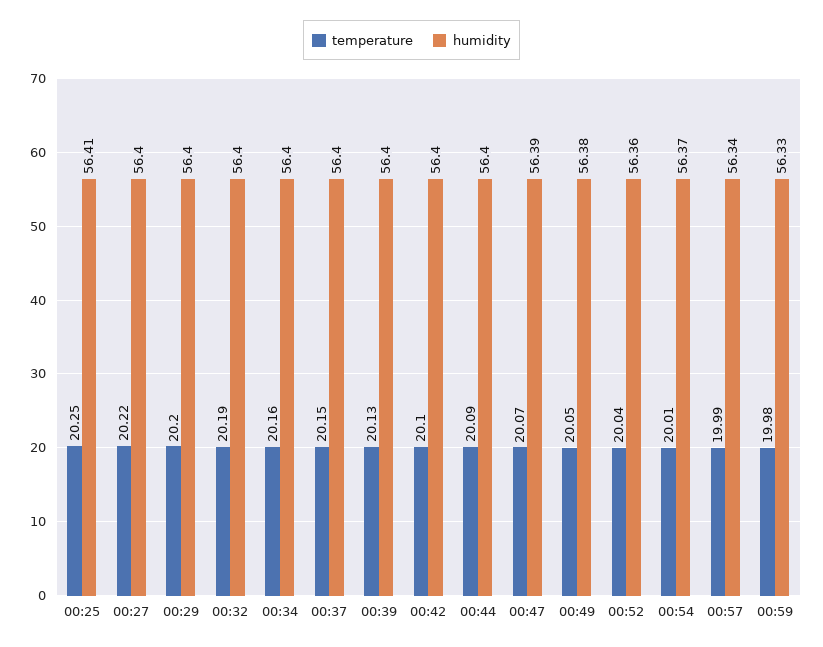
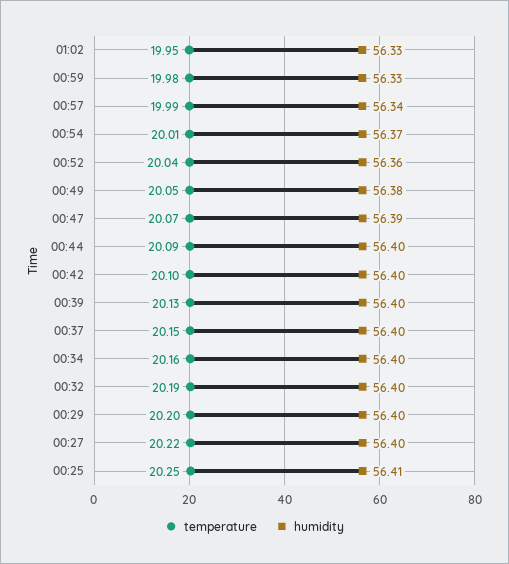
temperature, 01:02: none -> 19.95
humidity, 01:02: none -> 56.33

